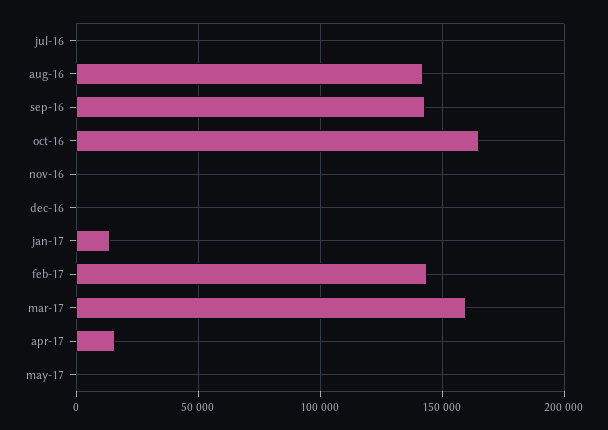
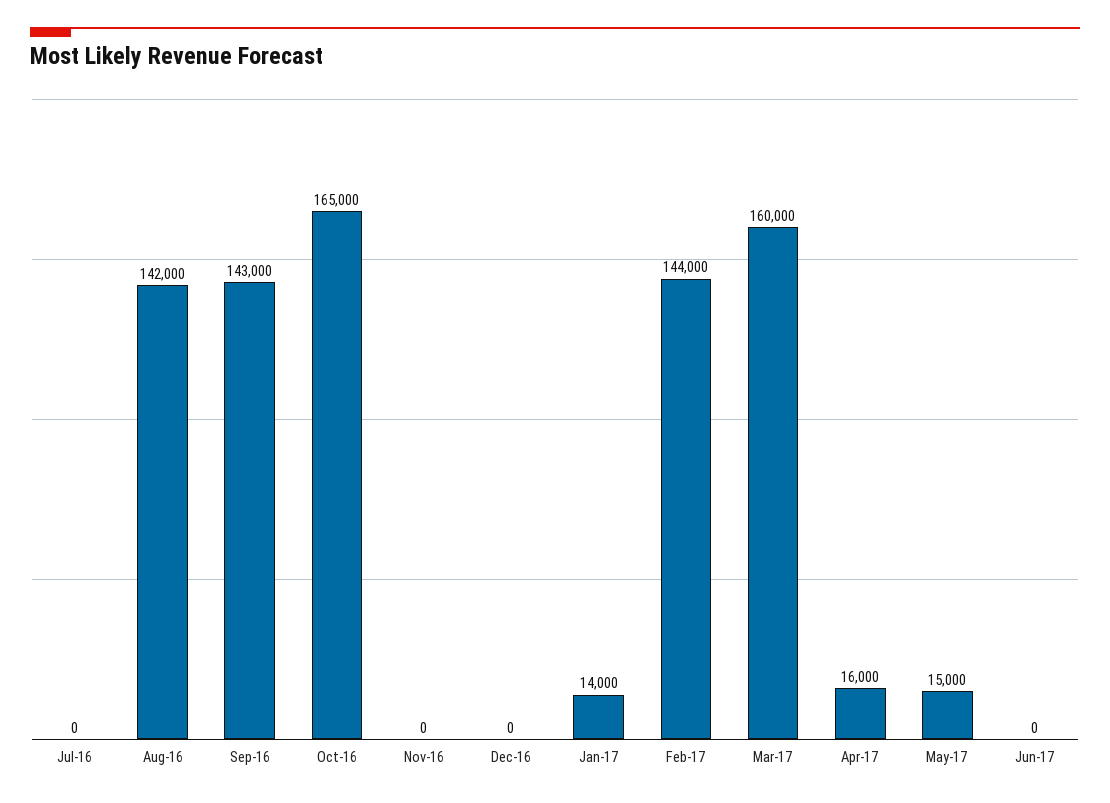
may-17: 0 -> 15000
Jun-17: none -> 0

